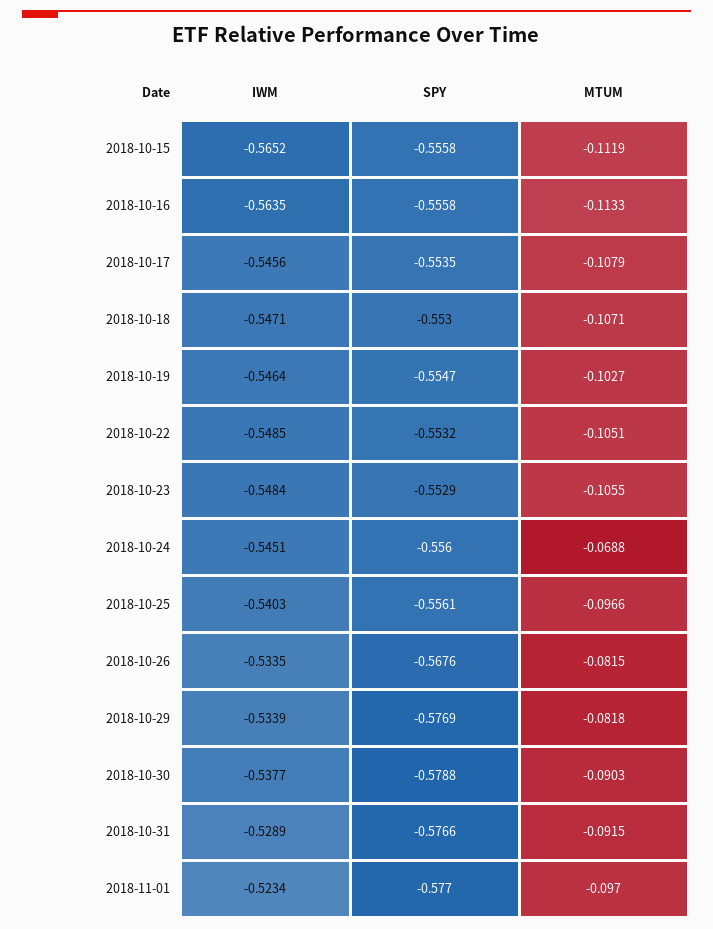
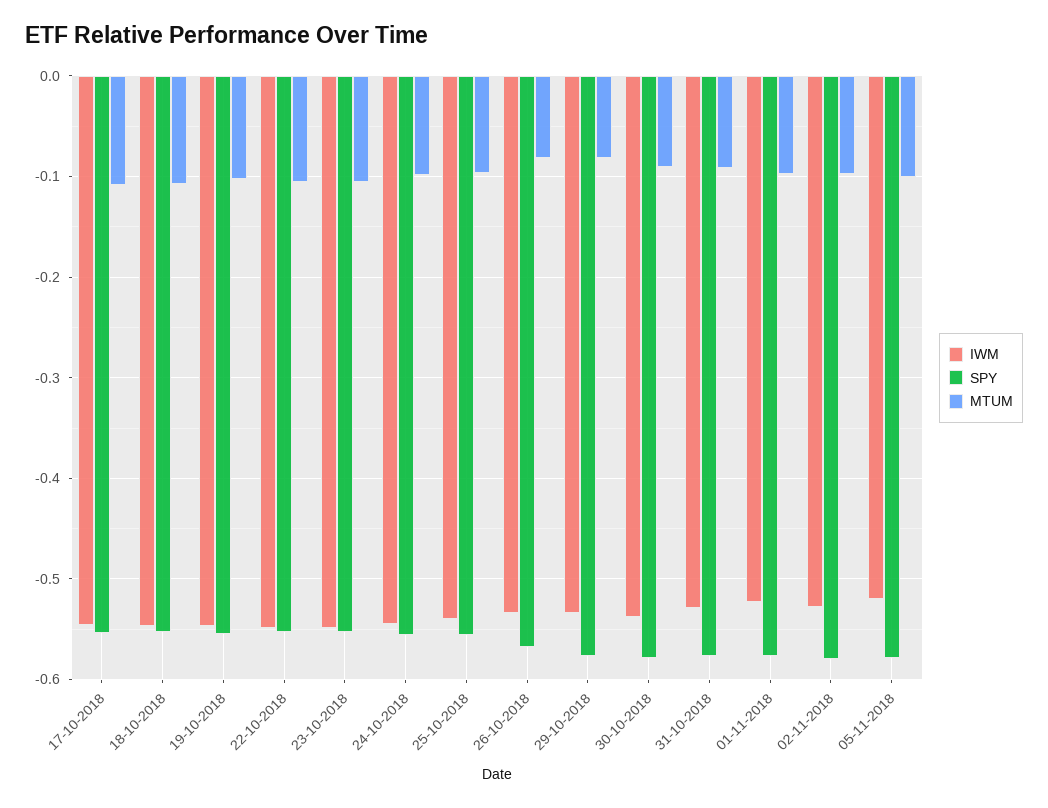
IWM, 2018-10-15: -0.5652 -> none
SPY, 2018-10-15: -0.5558 -> none
MTUM, 2018-10-15: -0.1119 -> none
IWM, 2018-10-16: -0.5635 -> none
SPY, 2018-10-16: -0.5558 -> none
MTUM, 2018-10-16: -0.1133 -> none
MTUM, 2018-10-24: -0.0688 -> -0.1
IWM, 02-11-2018: none -> -0.53
SPY, 02-11-2018: none -> -0.58
MTUM, 02-11-2018: none -> -0.1
IWM, 05-11-2018: none -> -0.52
SPY, 05-11-2018: none -> -0.58
MTUM, 05-11-2018: none -> -0.1

